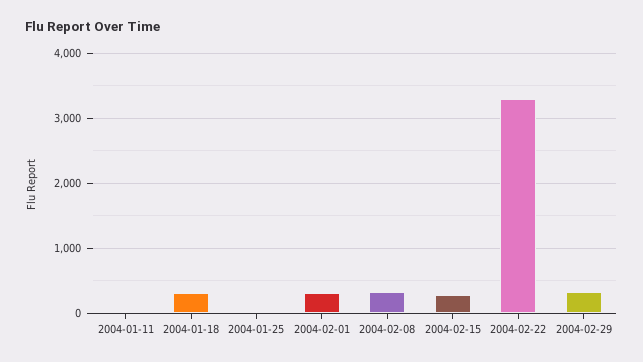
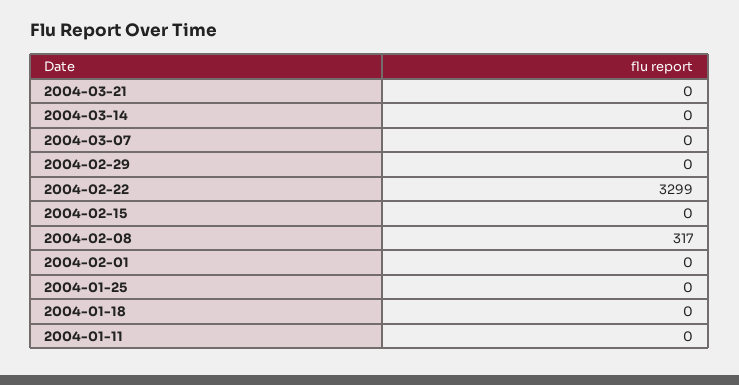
2004-01-18: 300 -> 0
2004-02-01: 300 -> 0
2004-02-15: 300 -> 0
2004-02-29: 300 -> 0
2004-03-21: none -> 0
2004-03-14: none -> 0
2004-03-07: none -> 0

